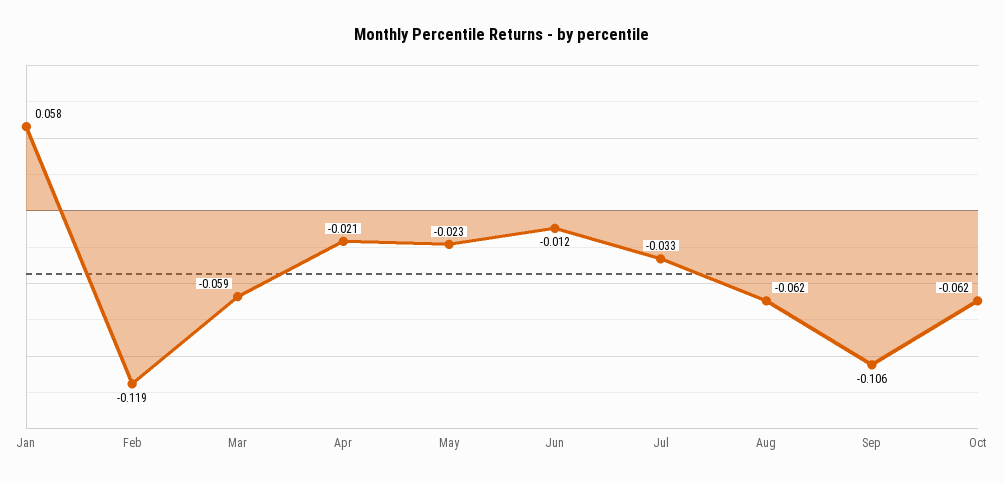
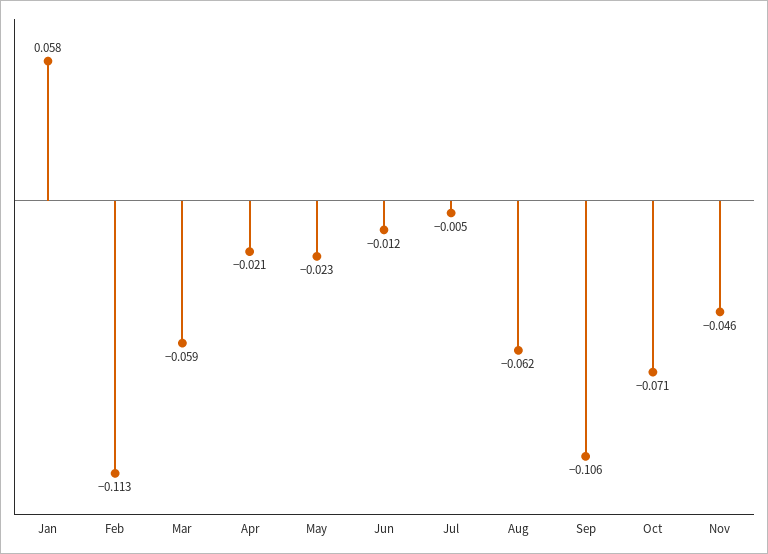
Feb: -0.119 -> -0.113
Jul: -0.033 -> -0.005
Oct: -0.062 -> -0.071
Nov: none -> -0.046

